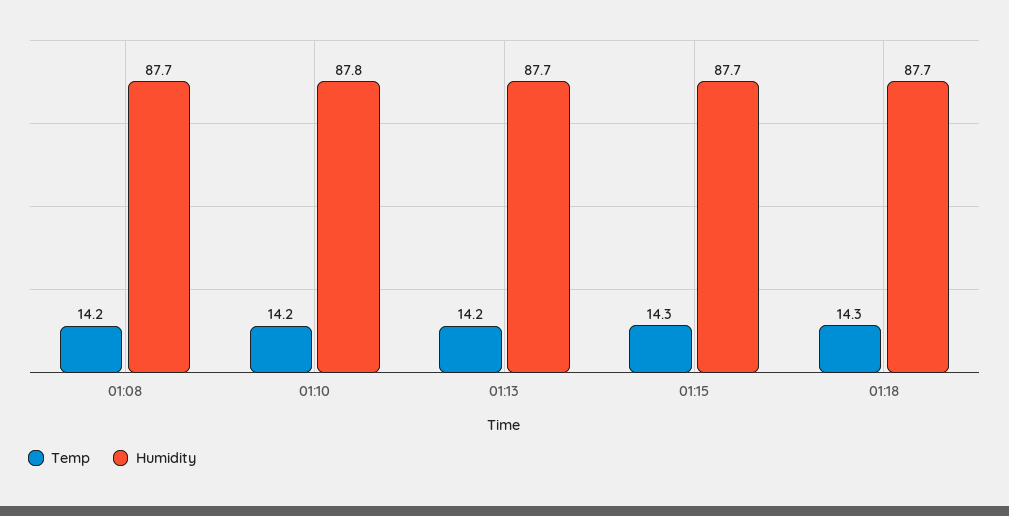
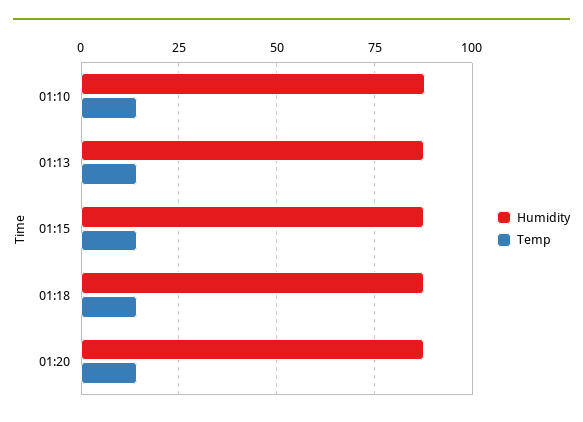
Temp, 01:08: 14.2 -> none
Humidity, 01:08: 87.7 -> none
Humidity, 01:20: none -> 87.5
Temp, 01:20: none -> 15

